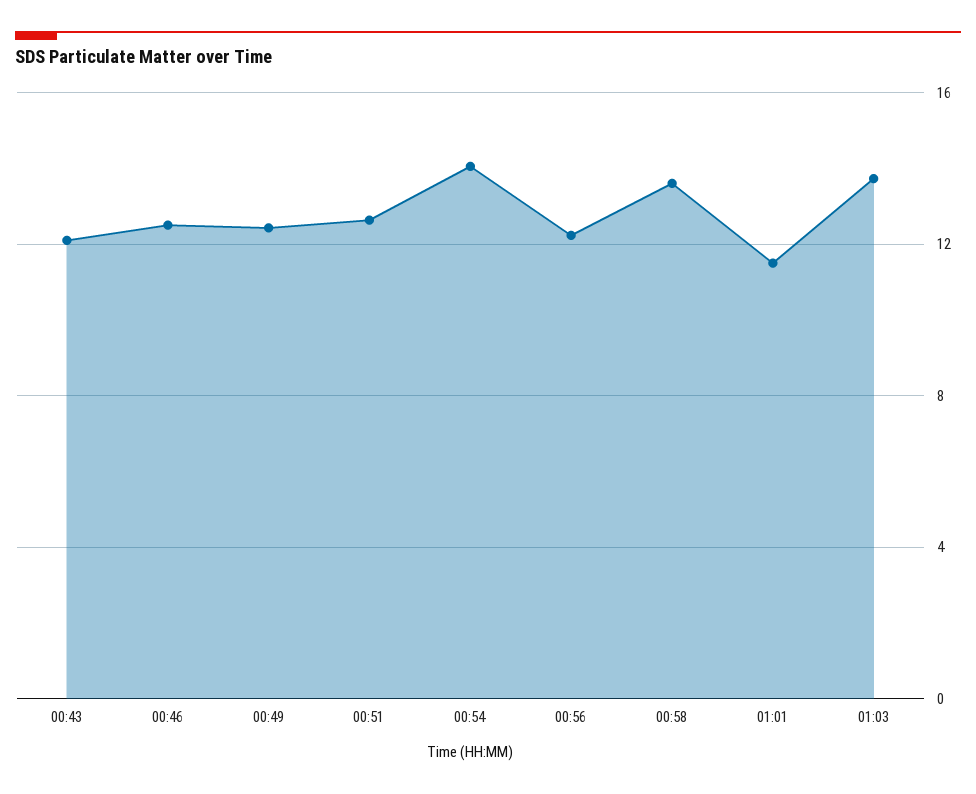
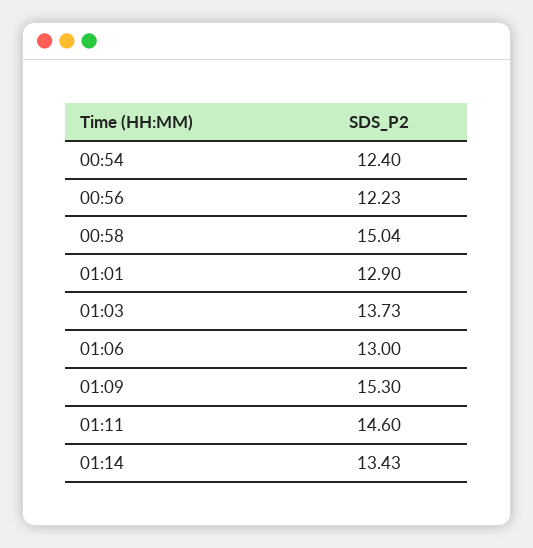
00:43: 12 -> none
00:46: 12.5 -> none
00:49: 12.5 -> none
00:51: 12.5 -> none
00:54: 14 -> 12.4
00:58: 13.5 -> 15.04
01:01: 11.5 -> 12.9
01:06: none -> 13
01:09: none -> 15.3
01:11: none -> 14.6
01:14: none -> 13.43

